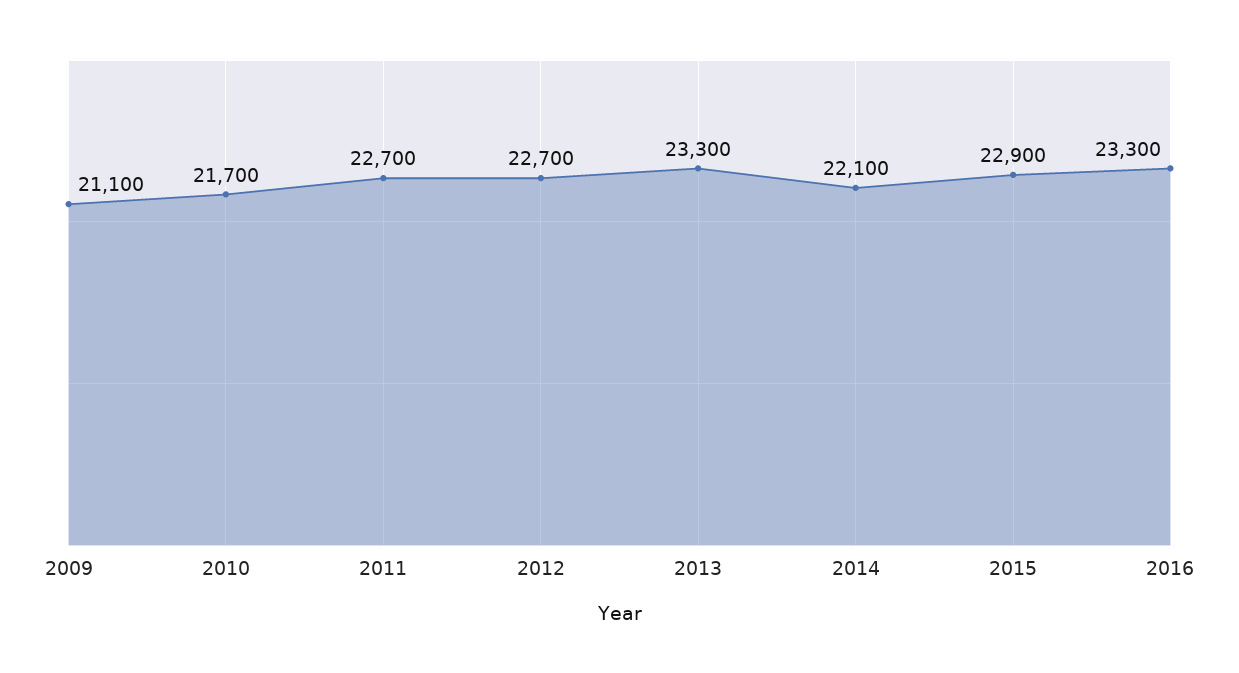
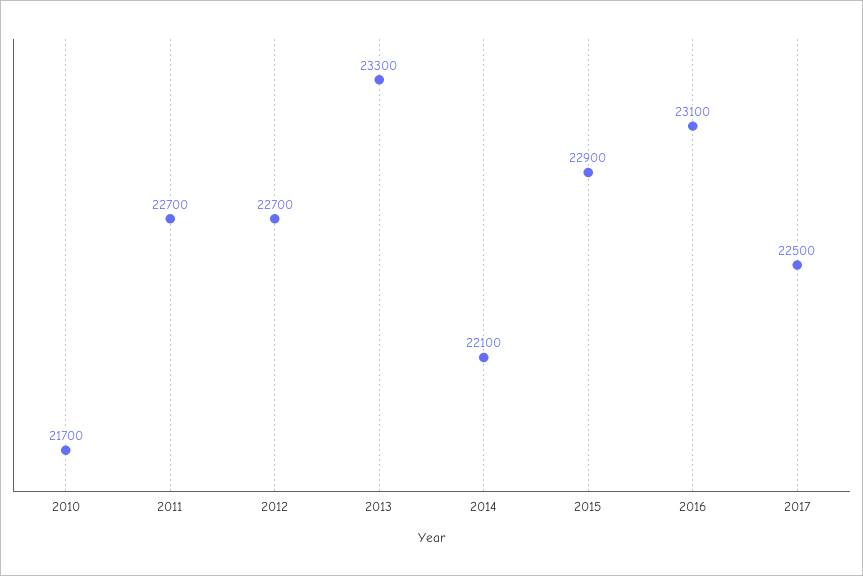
2009: 21100 -> none
2016: 23300 -> 23100
2017: none -> 22500

